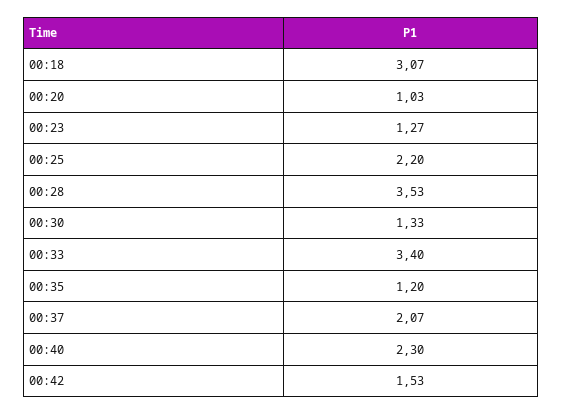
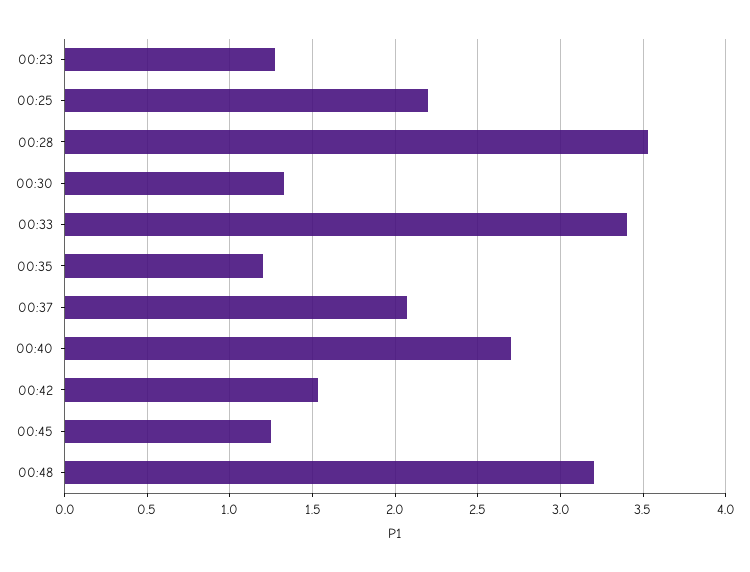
00:18: 3.07 -> none
00:20: 1.03 -> none
00:40: 2.3 -> 2.7
00:45: none -> 1.25
00:48: none -> 3.2

